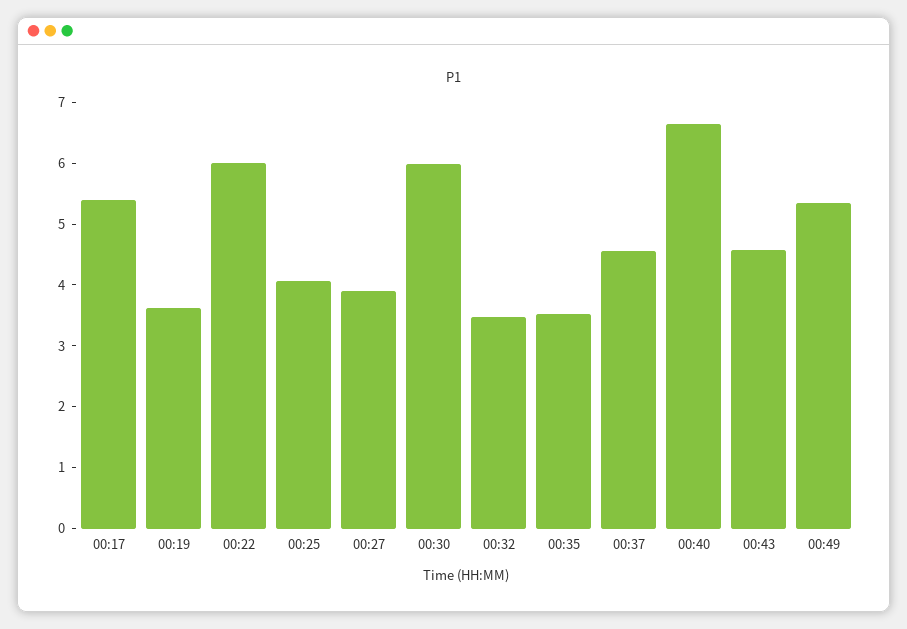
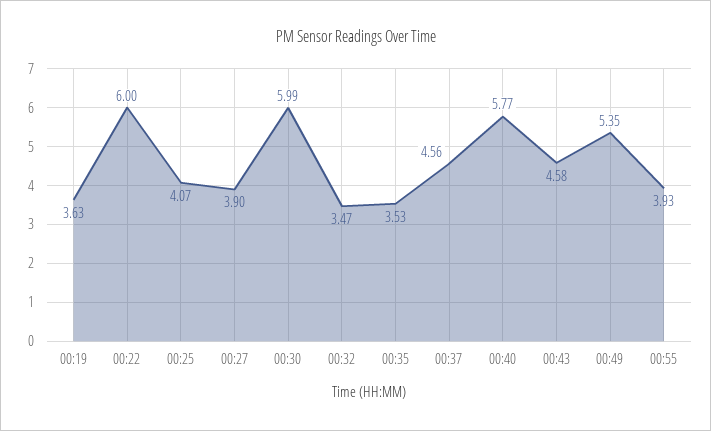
00:17: 5.4 -> none
00:40: 6.6 -> 5.77
00:55: none -> 3.93

